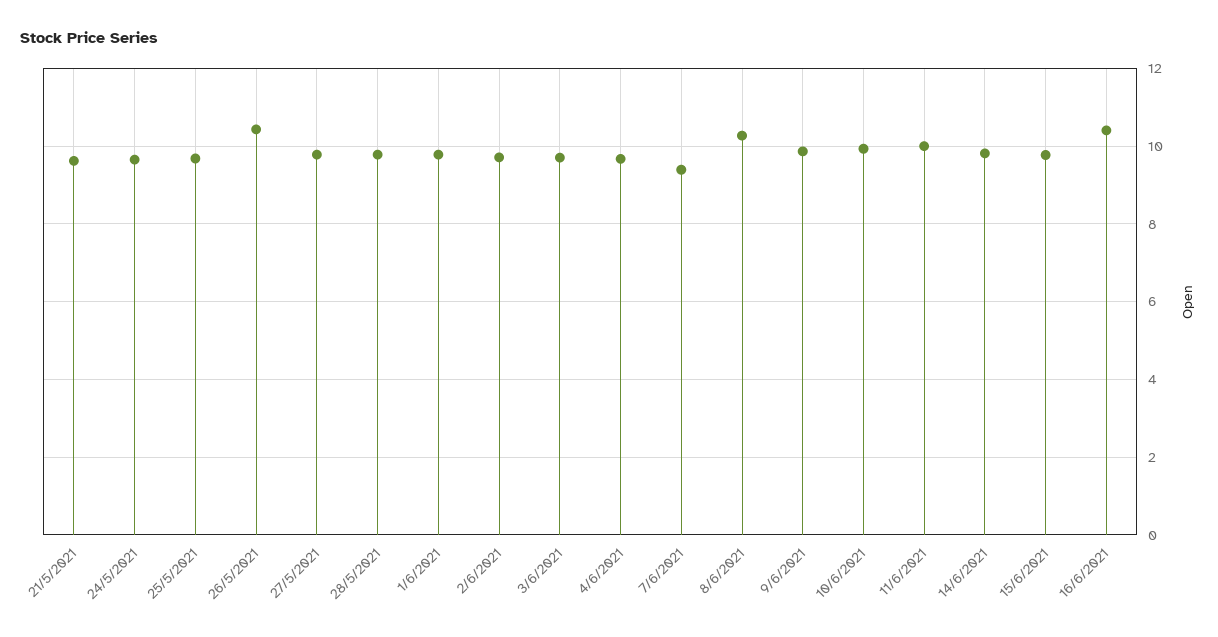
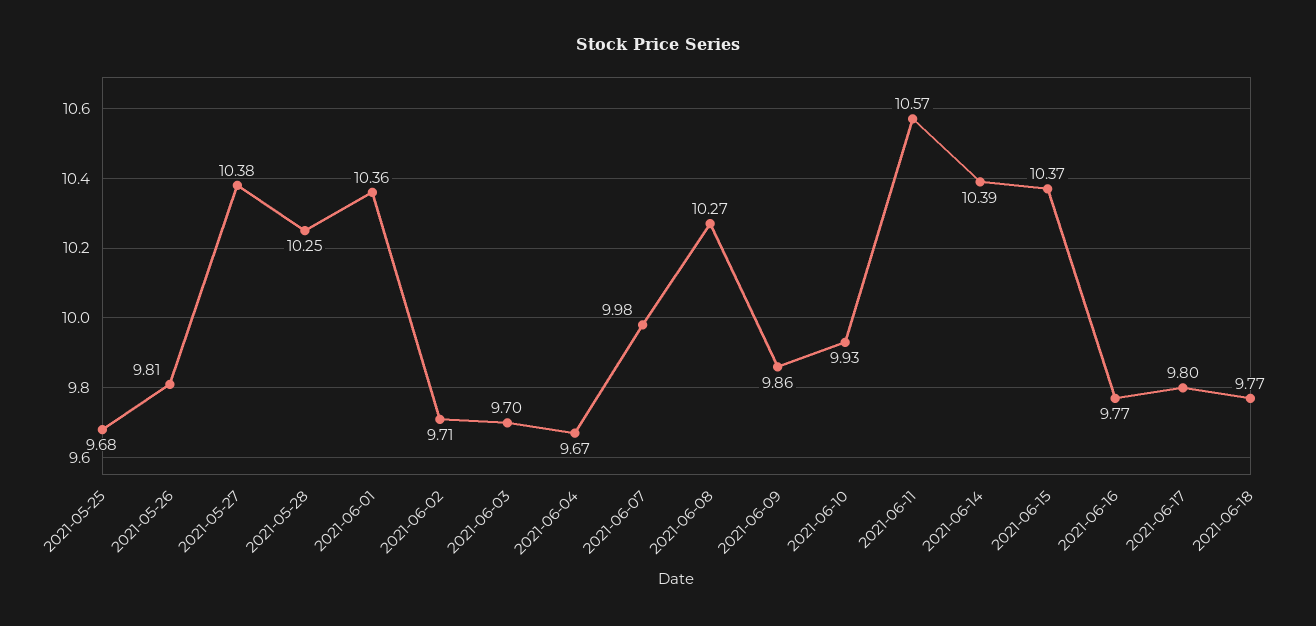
21/5/2021: 9.6 -> none
24/5/2021: 9.6 -> none
26/5/2021: 10.4 -> 9.81
27/5/2021: 9.8 -> 10.38
28/5/2021: 9.8 -> 10.25
1/6/2021: 9.8 -> 10.36
7/6/2021: 9.4 -> 9.98
11/6/2021: 10 -> 10.57
14/6/2021: 9.8 -> 10.39
15/6/2021: 9.8 -> 10.37
16/6/2021: 10.4 -> 9.77
2021-06-17: none -> 9.8
2021-06-18: none -> 9.77

